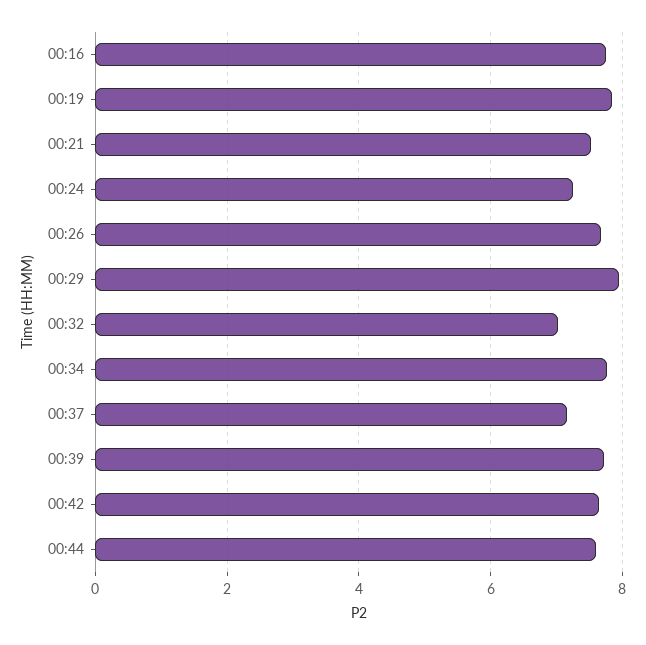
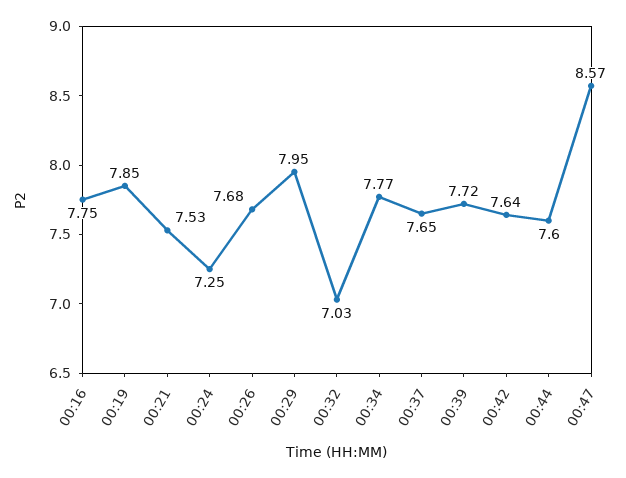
00:37: 7.2 -> 7.65
00:47: none -> 8.57

